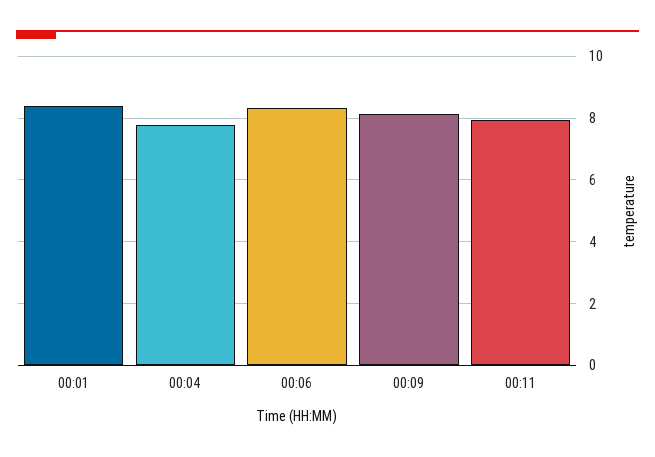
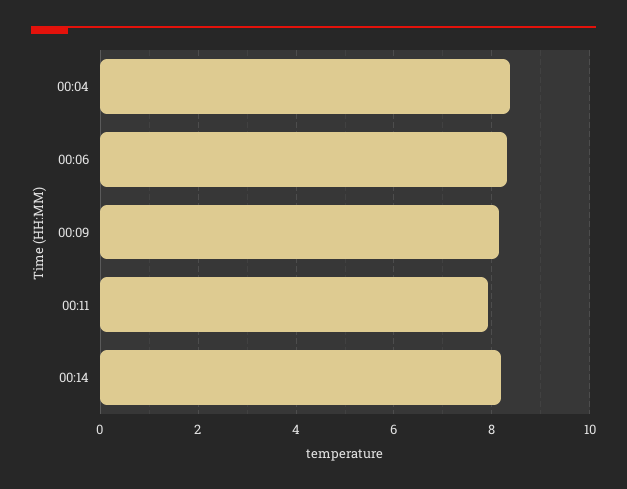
00:01: 8.4 -> none
00:04: 7.8 -> 8.4
00:14: none -> 8.2

